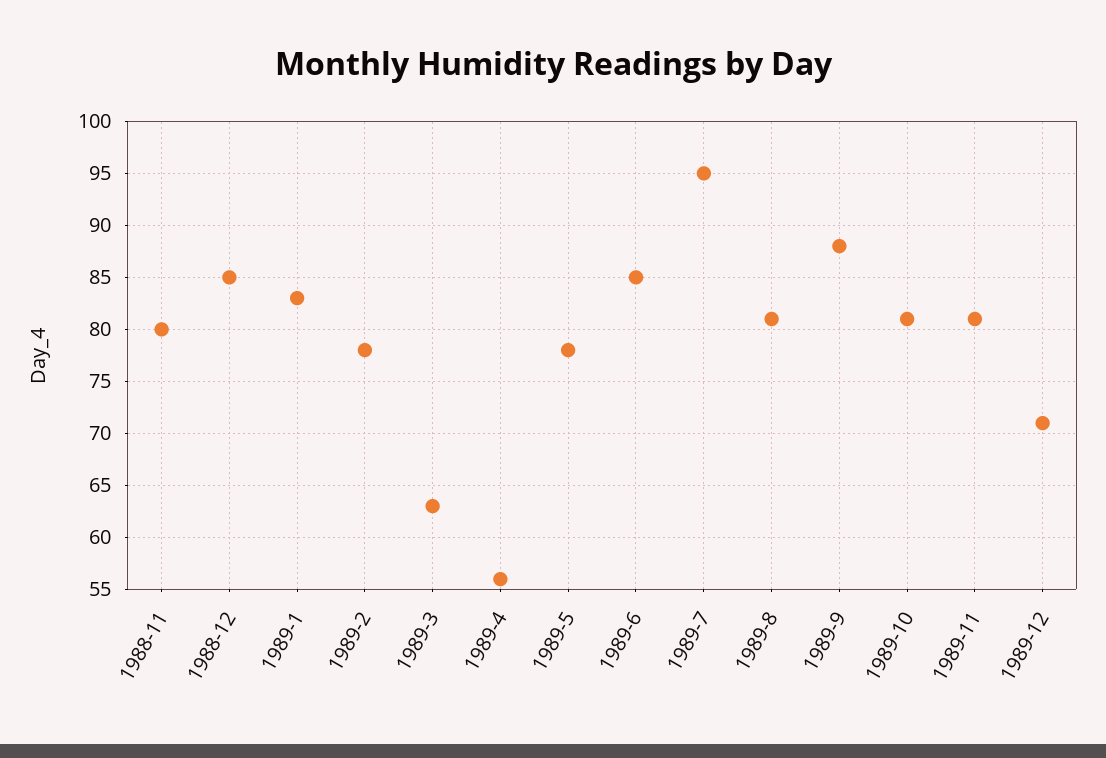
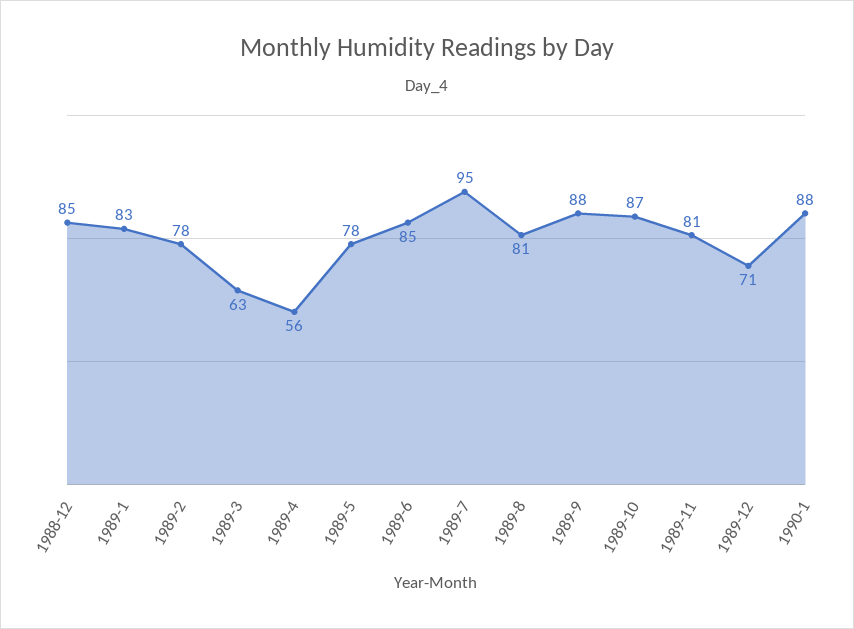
1988-11: 80 -> none
1989-10: 81 -> 87
1990-1: none -> 88

